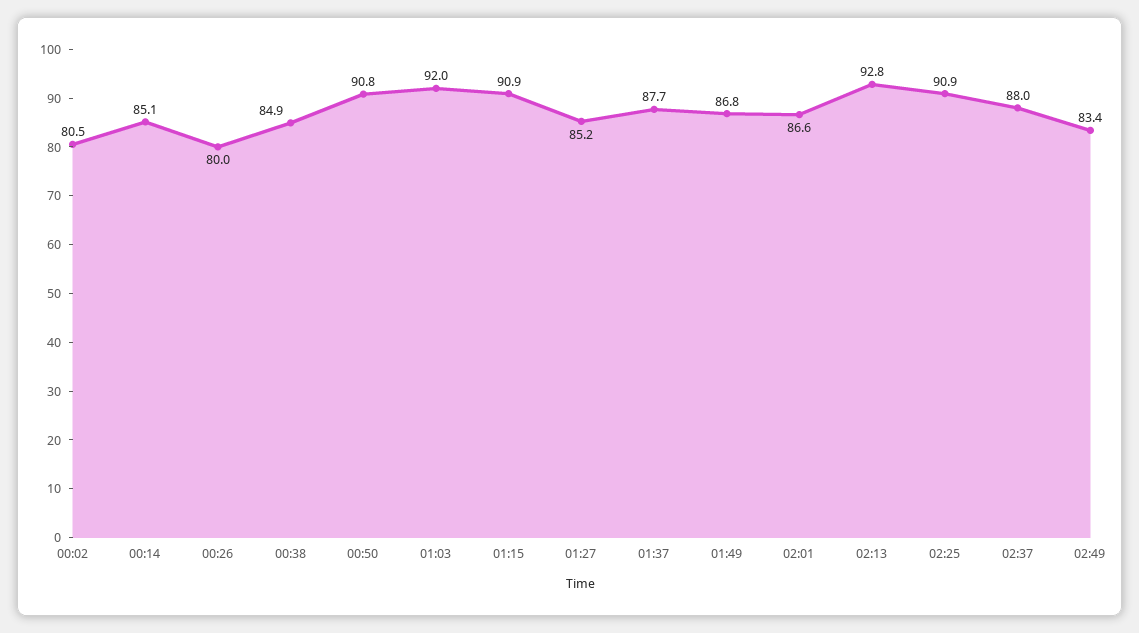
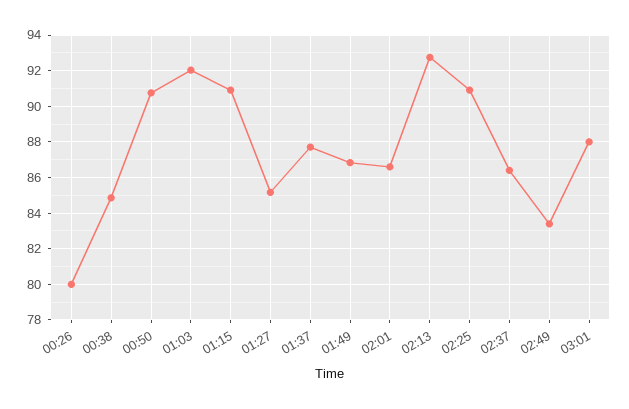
00:02: 80.5 -> none
00:14: 85.1 -> none
02:37: 88 -> 86.5
03:01: none -> 88

